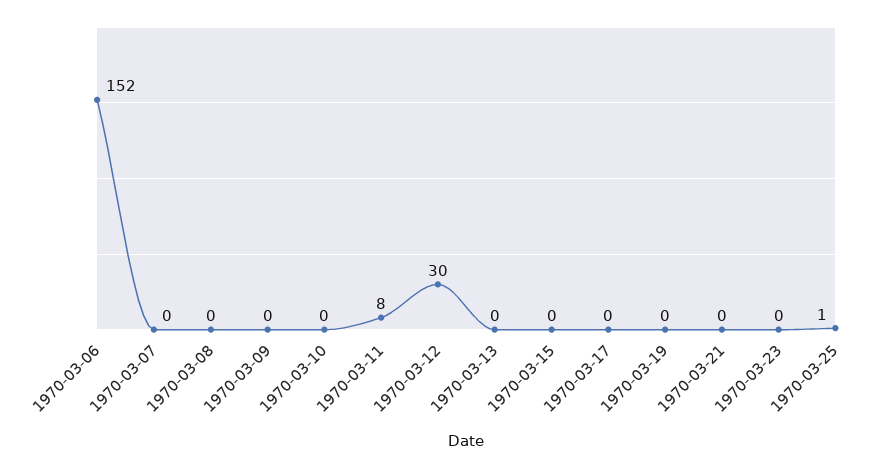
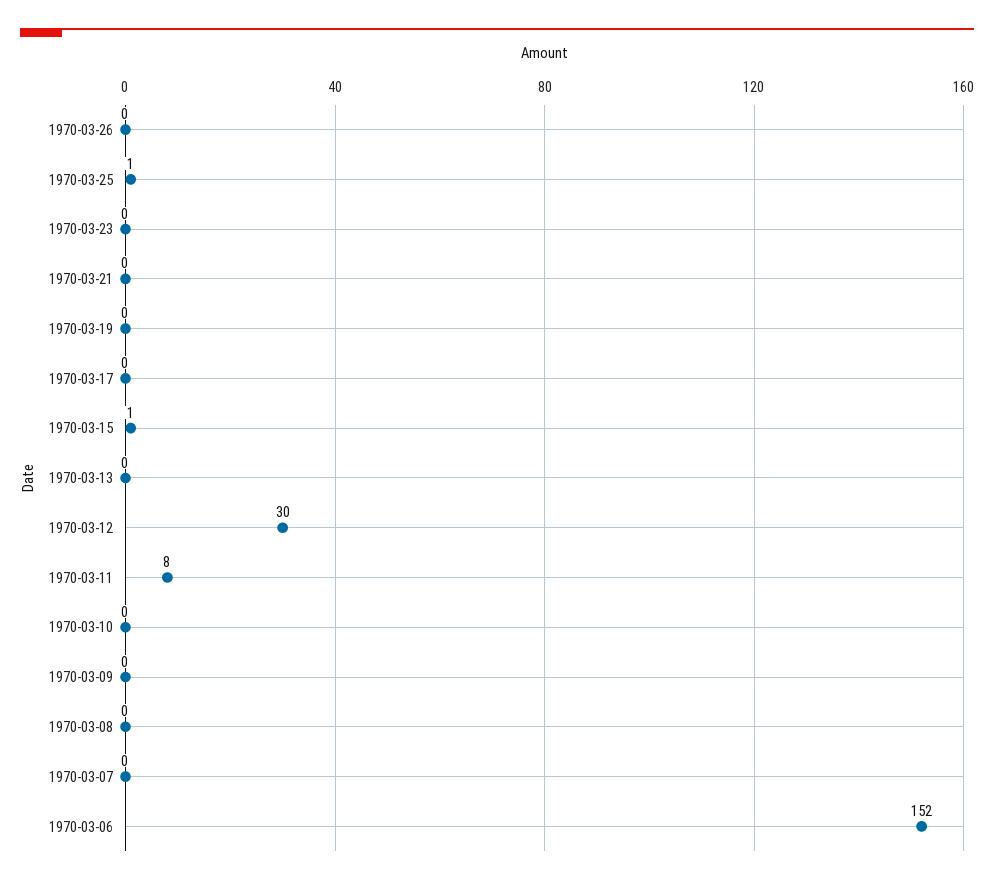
1970-03-15: 0 -> 1
1970-03-26: none -> 0

